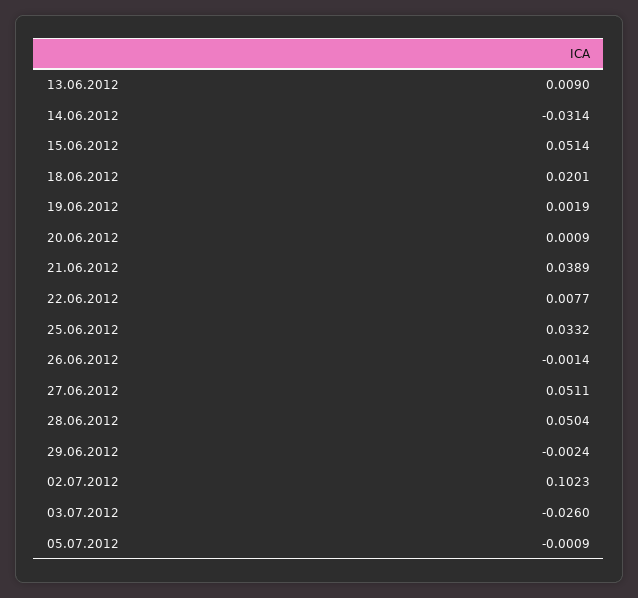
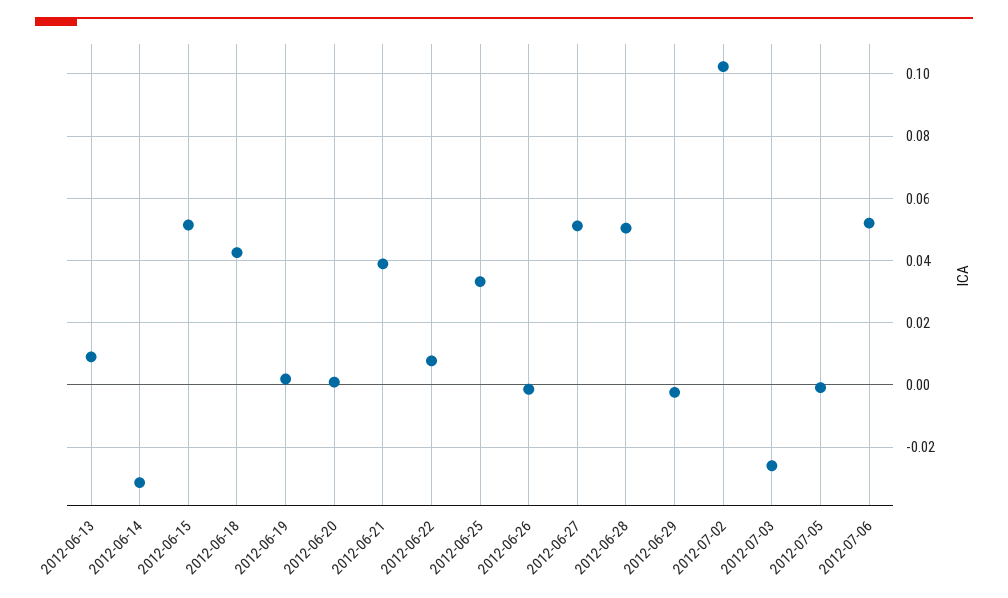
18.06.2012: 0.0201 -> 0.042
2012-07-06: none -> 0.052

